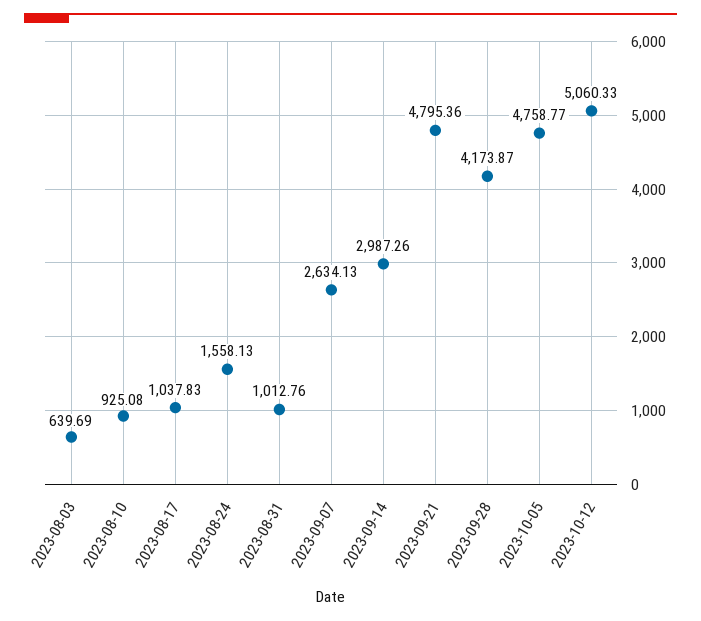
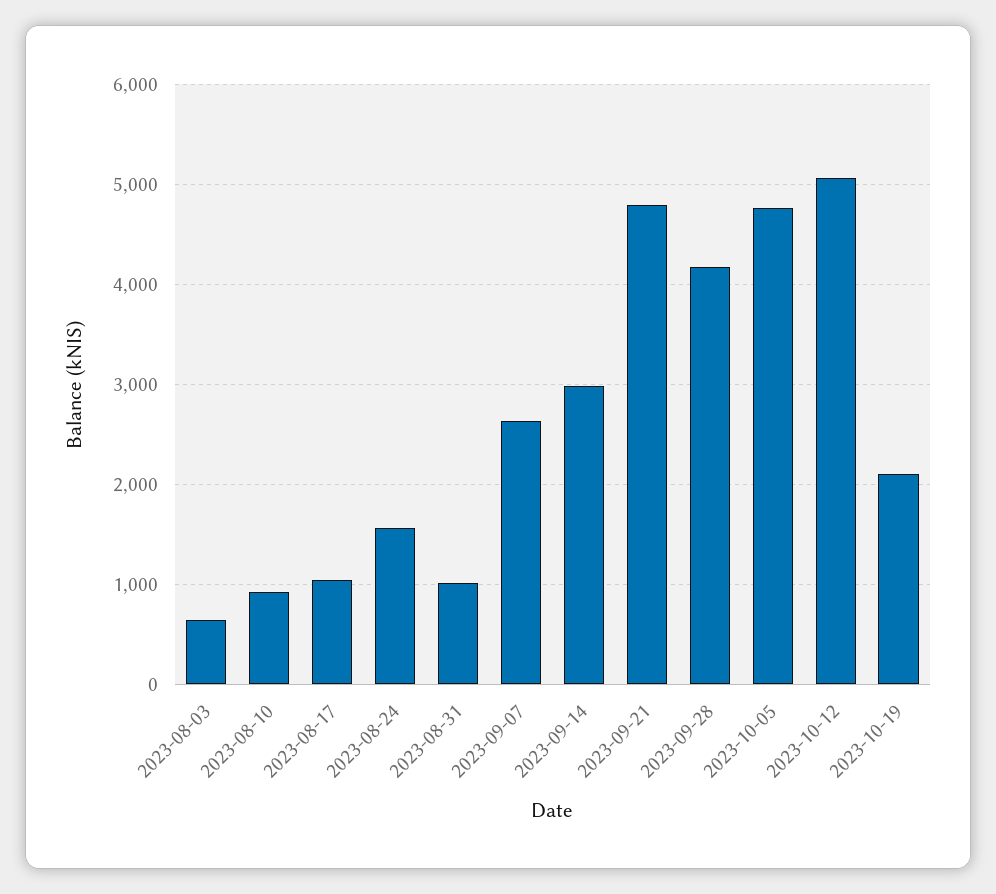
2023-10-19: none -> 2100

